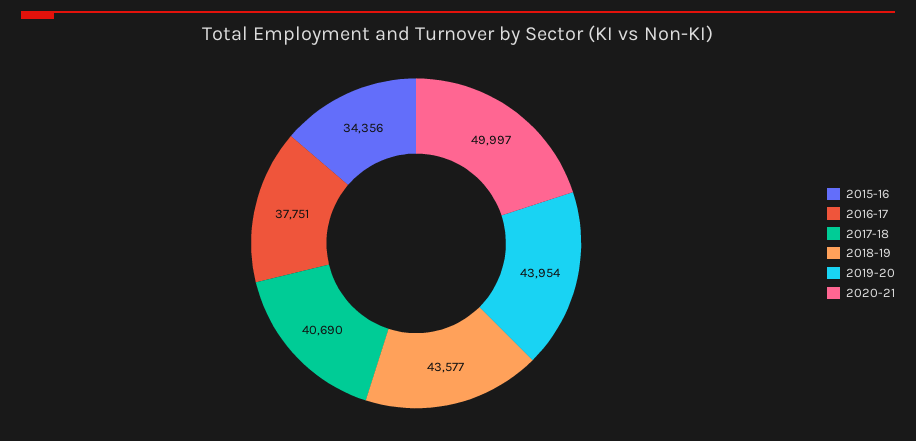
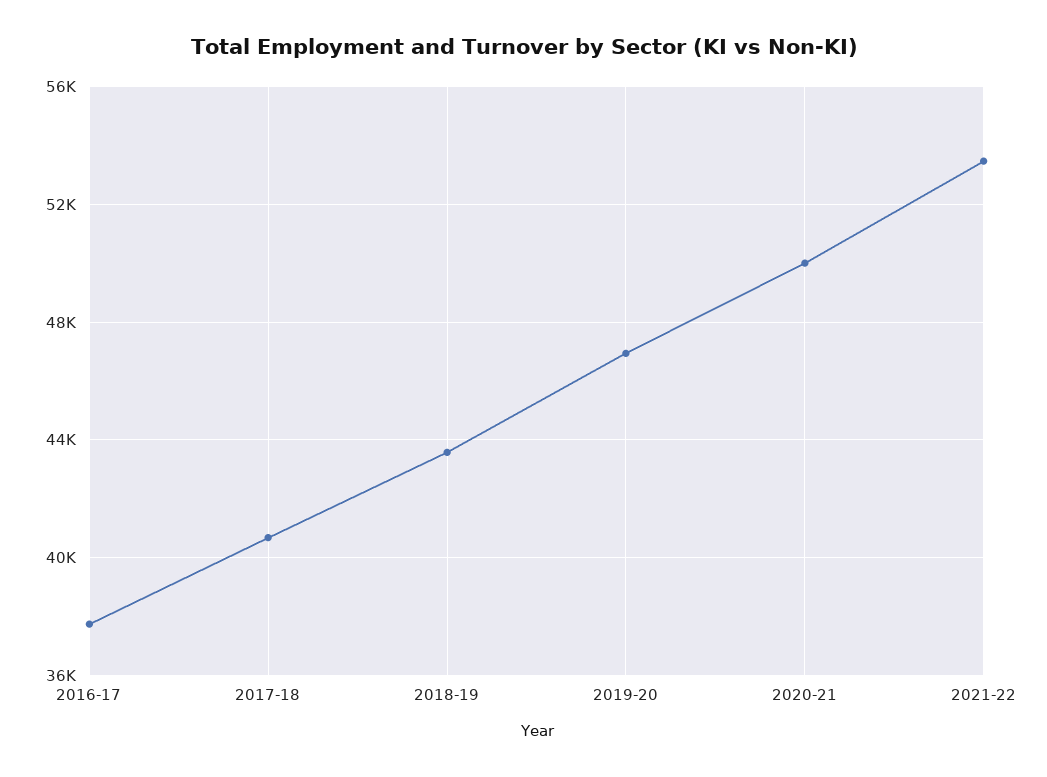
2015-16: 34356 -> none
2019-20: 43954 -> 47000
2021-22: none -> 53500

